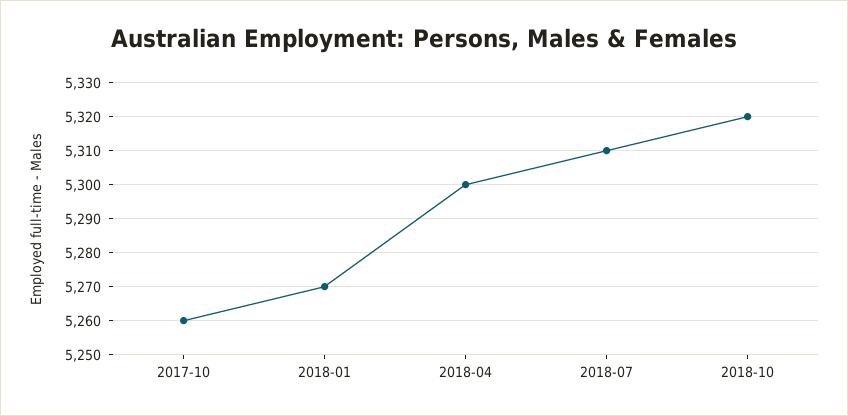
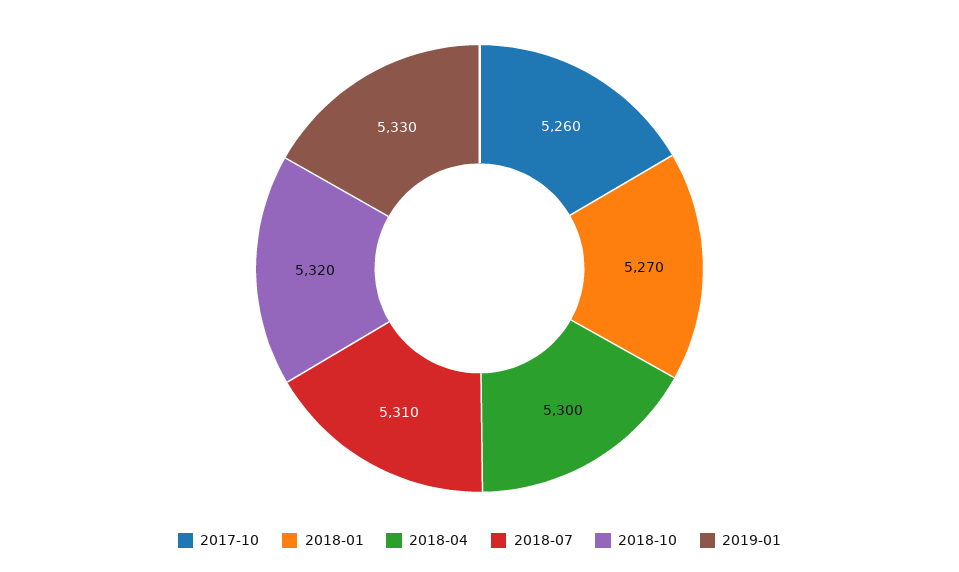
2019-01: none -> 5330

